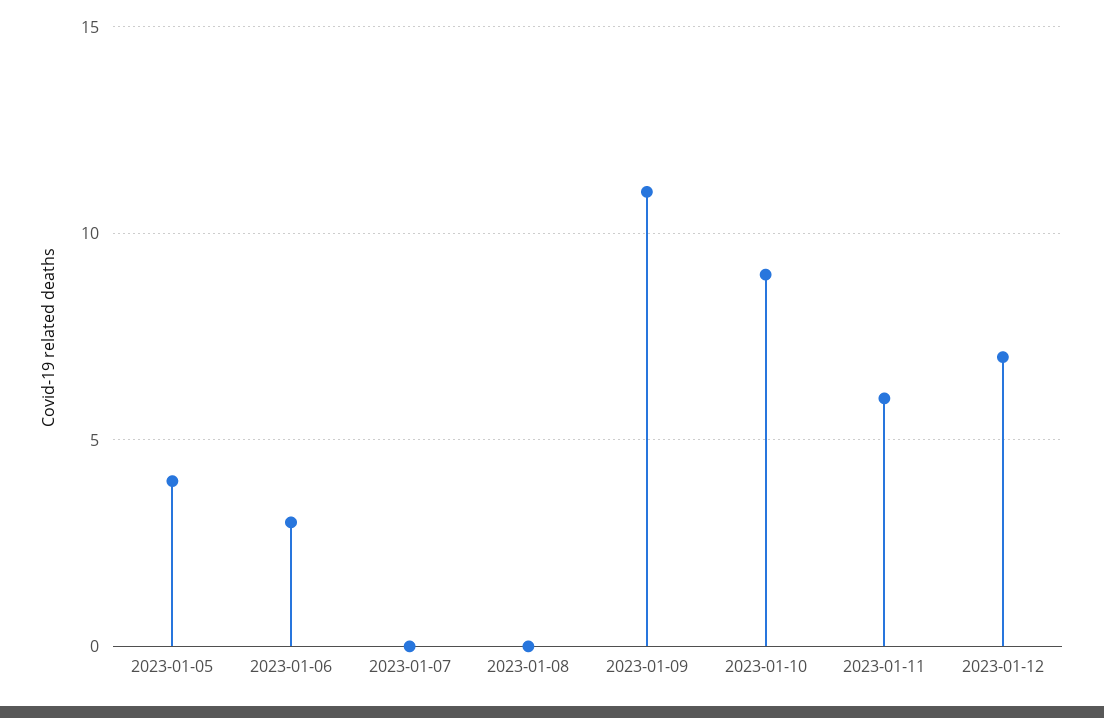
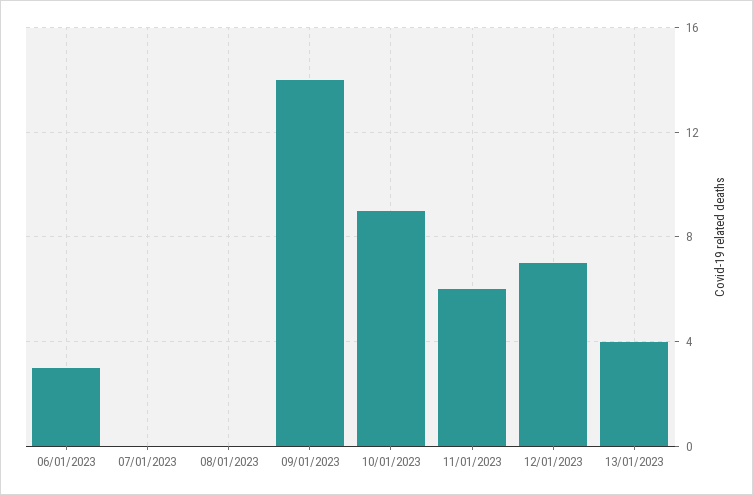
2023-01-05: 4 -> none
2023-01-09: 11 -> 14
13/01/2023: none -> 4

